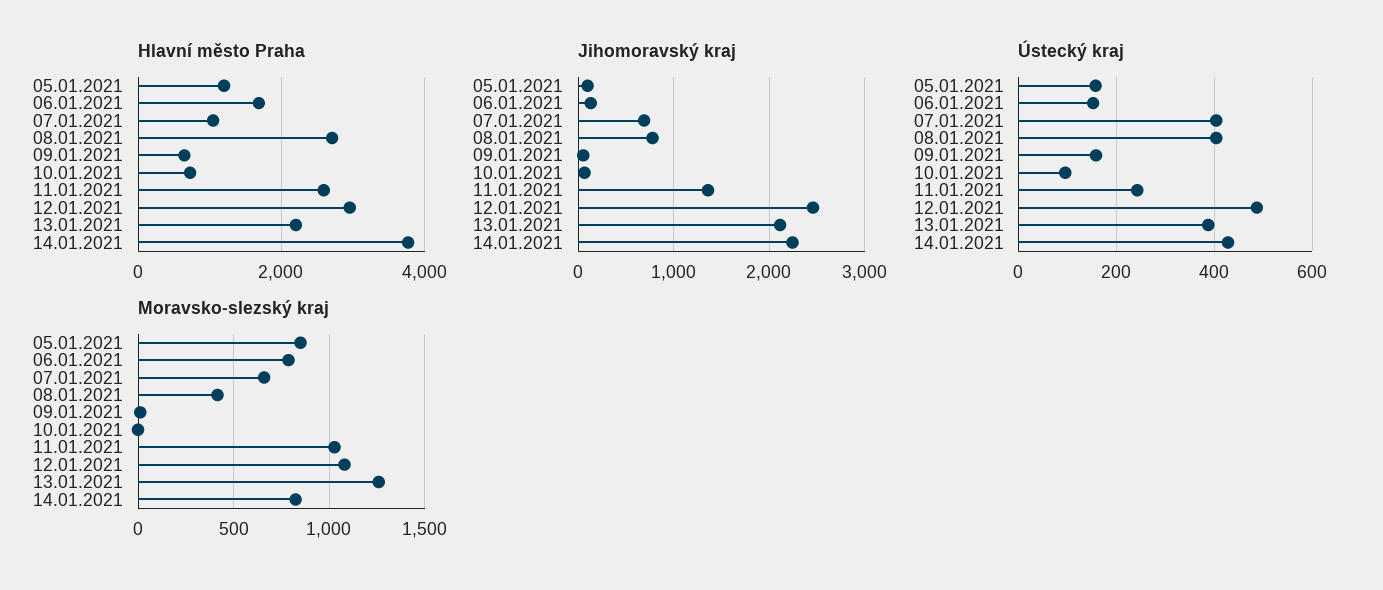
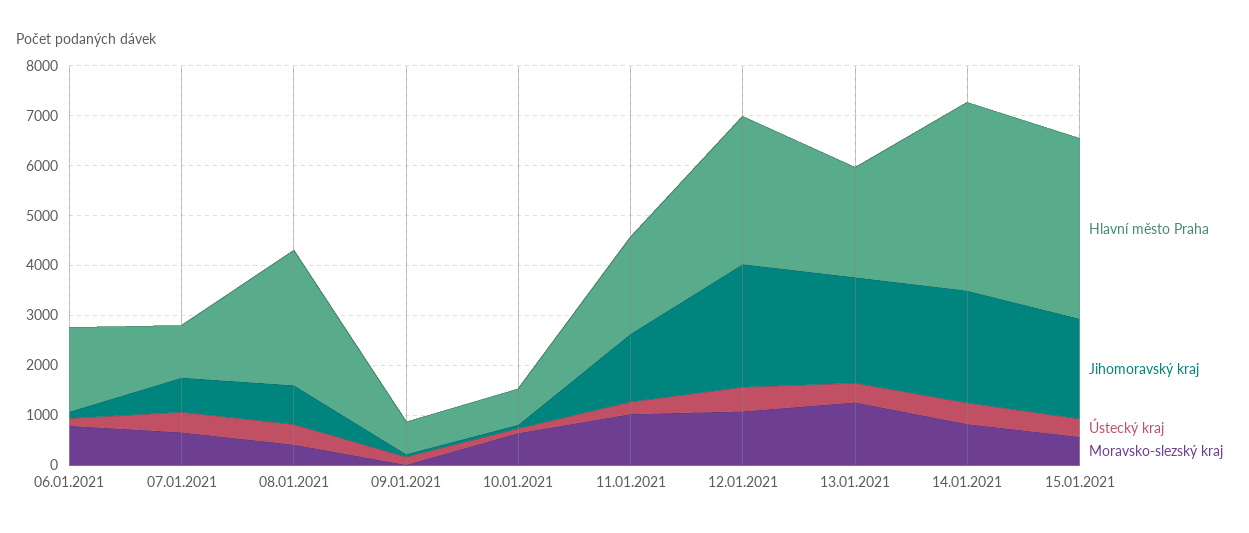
Hlavní město Praha, 05.01.2021: 1200 -> none
Hlavní město Praha, 11.01.2021: 2600 -> 2000
Jihomoravský kraj, 05.01.2021: 100 -> none
Ústecký kraj, 05.01.2021: 160 -> none
Moravsko-slezský kraj, 05.01.2021: 850 -> none
Moravsko-slezský kraj, 10.01.2021: 0 -> 600
Hlavní město Praha, 15.01.2021: none -> 3600
Jihomoravský kraj, 15.01.2021: none -> 2000
Ústecký kraj, 15.01.2021: none -> 400
Moravsko-slezský kraj, 15.01.2021: none -> 600

